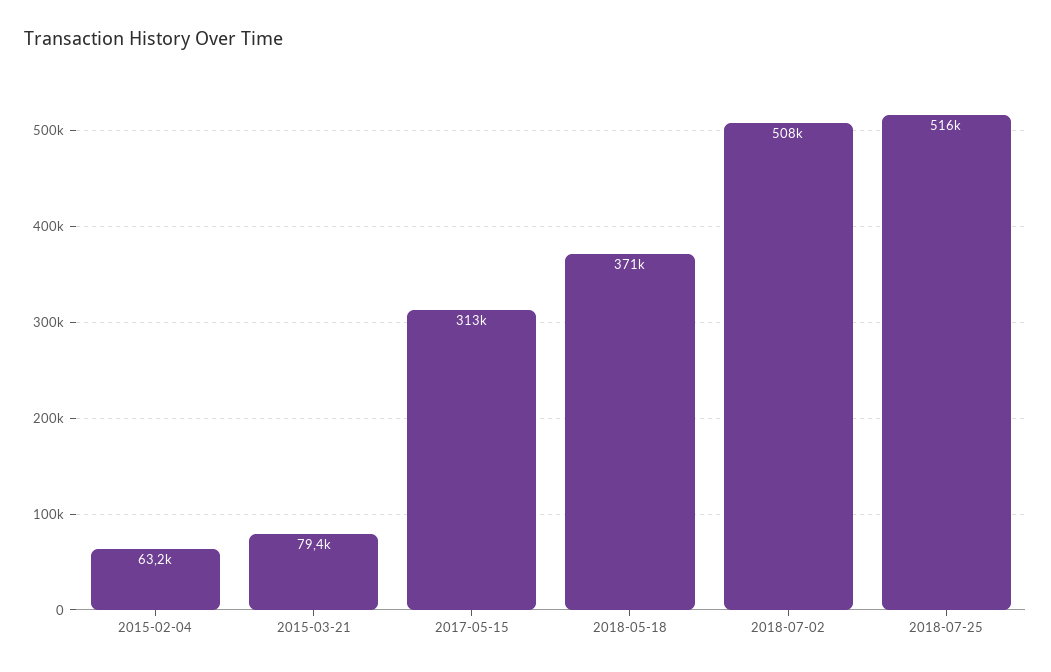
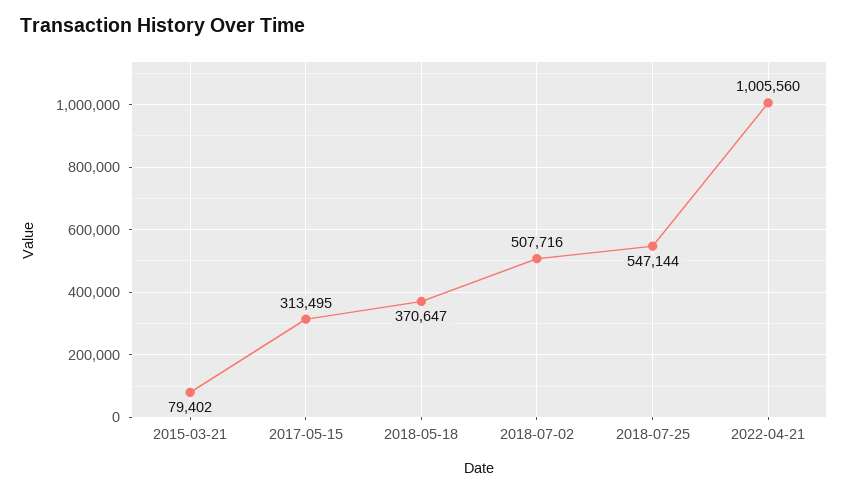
2015-02-04: 63200 -> none
2018-07-25: 516000 -> 547144
2022-04-21: none -> 1005560

